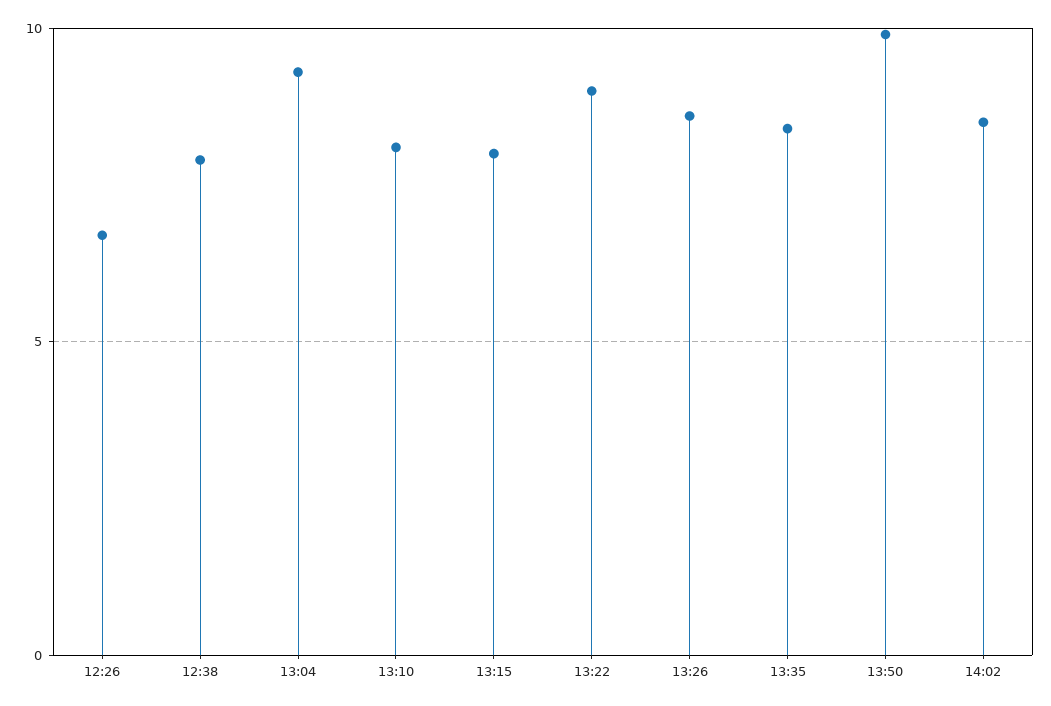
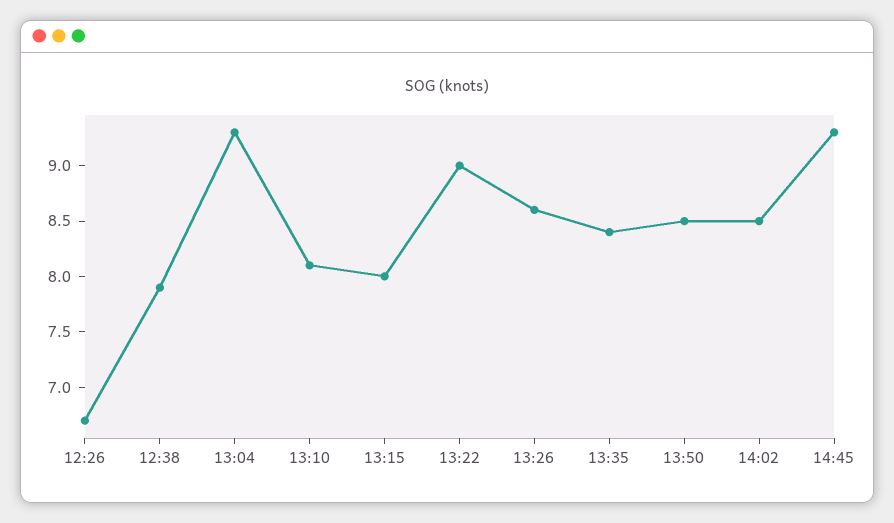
13:50: 10 -> 8.5
14:45: none -> 9.3

